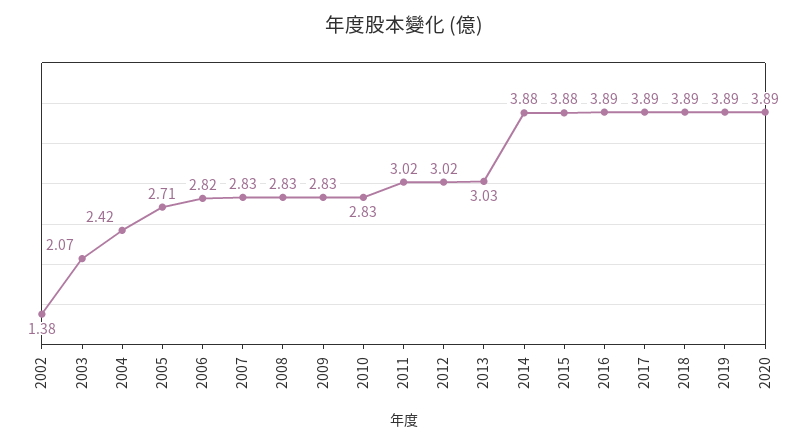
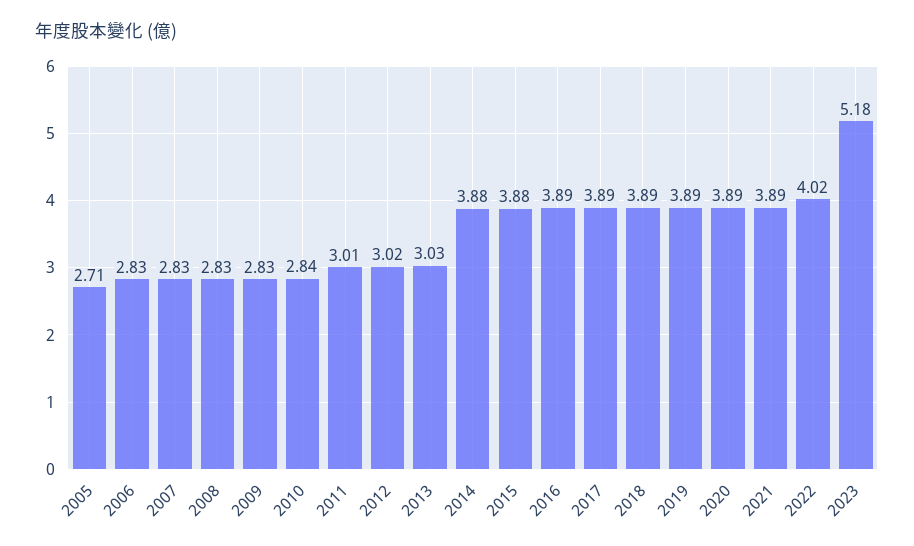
2002: 1.38 -> none
2003: 2.07 -> none
2004: 2.42 -> none
2006: 2.82 -> 2.83
2010: 2.83 -> 2.84
2011: 3.02 -> 3.01
2021: none -> 3.89
2022: none -> 4.02
2023: none -> 5.18

